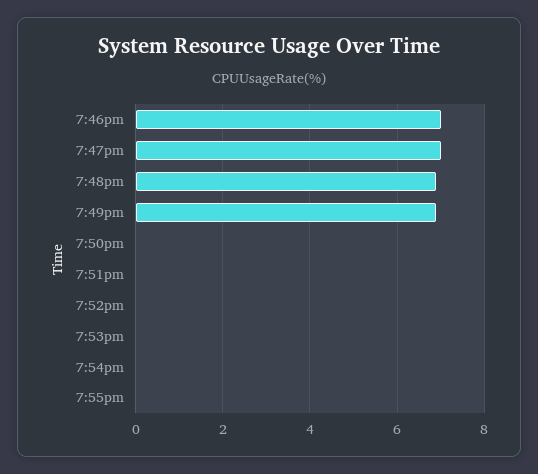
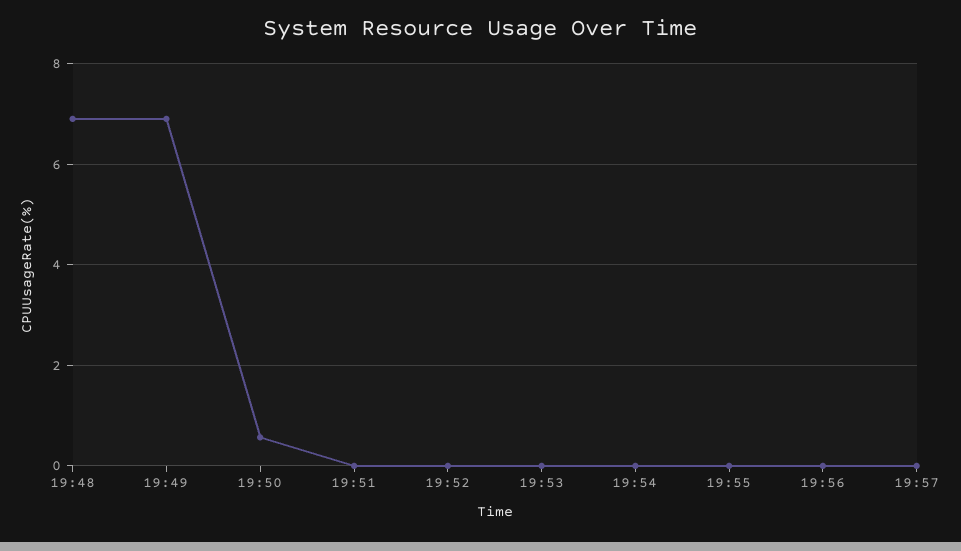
7:46pm: 7 -> none
7:47pm: 7 -> none
7:50pm: 0 -> 0.6
19:56: none -> 0
19:57: none -> 0

